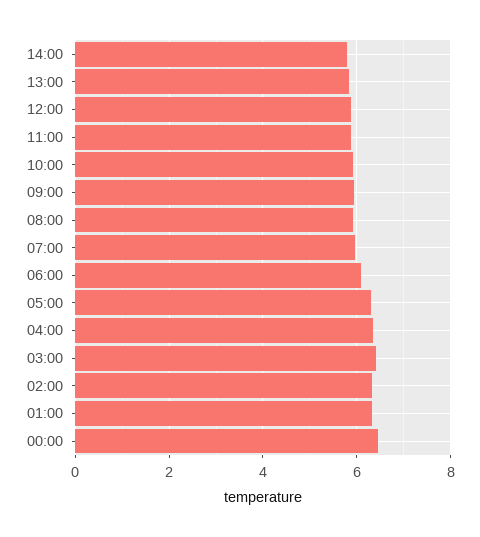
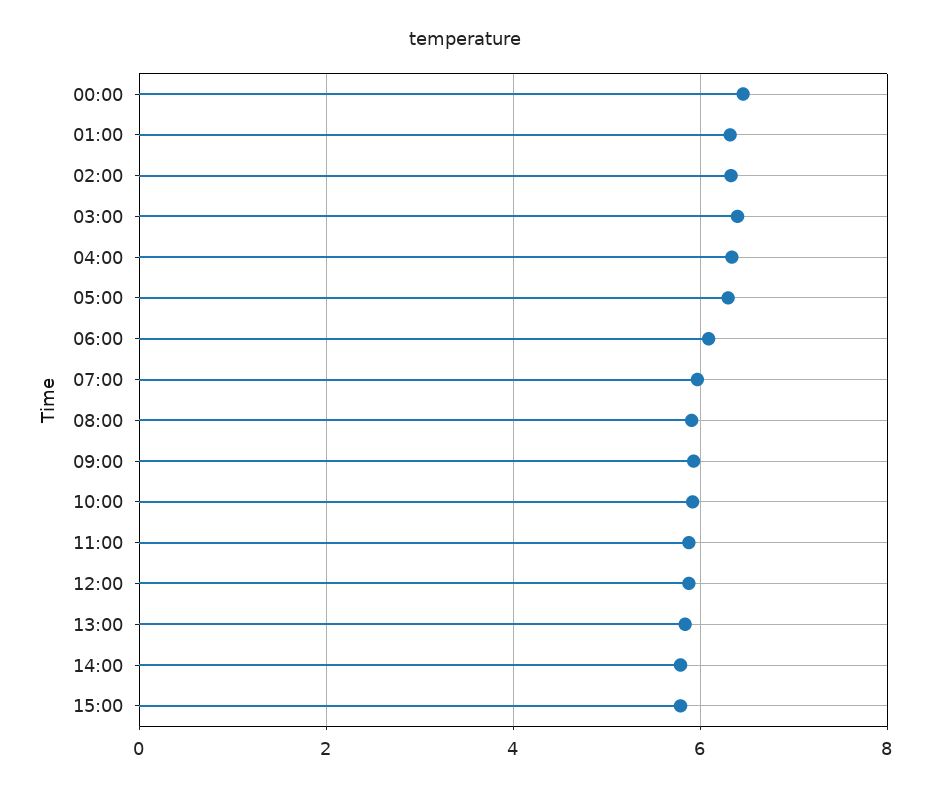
15:00: none -> 5.8

